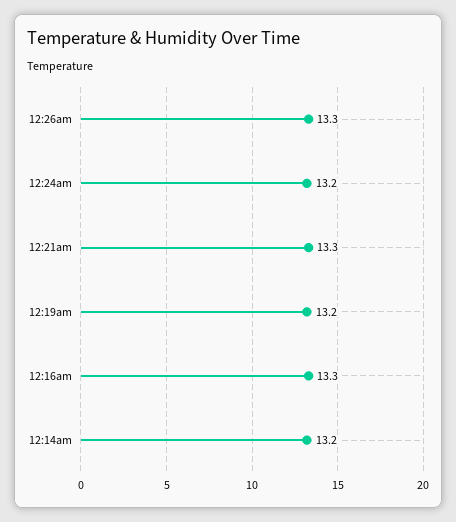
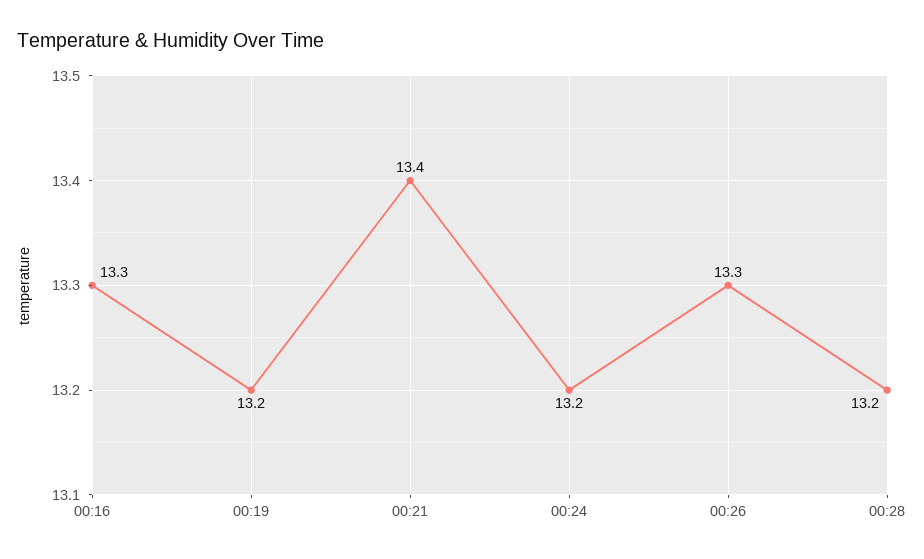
12:21am: 13.3 -> 13.4
12:14am: 13.2 -> none
00:28: none -> 13.2

